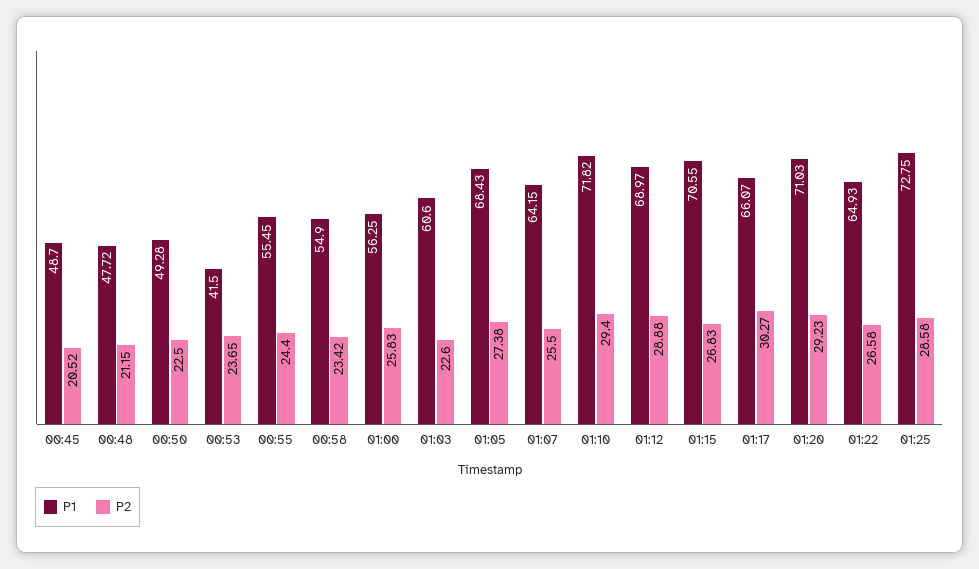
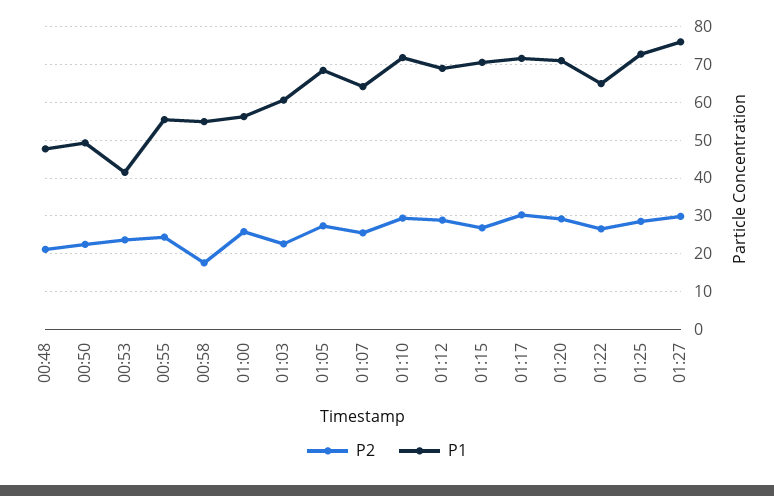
P1, 00:45: 48.7 -> none
P2, 00:45: 20.52 -> none
P2, 00:58: 23.42 -> 18
P1, 01:17: 66.07 -> 72
P2, 01:27: none -> 30
P1, 01:27: none -> 76

